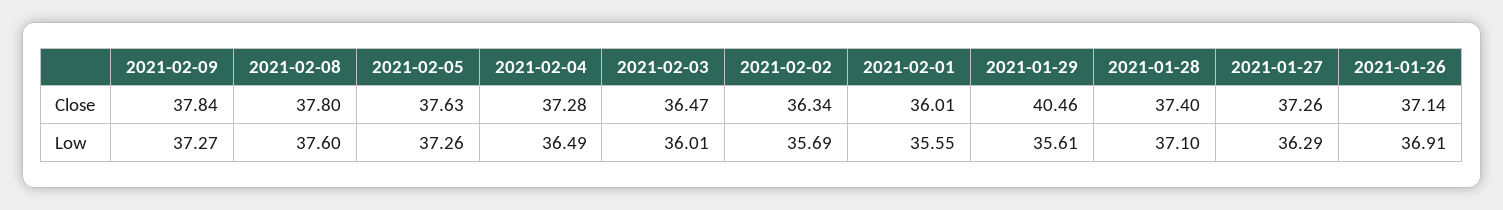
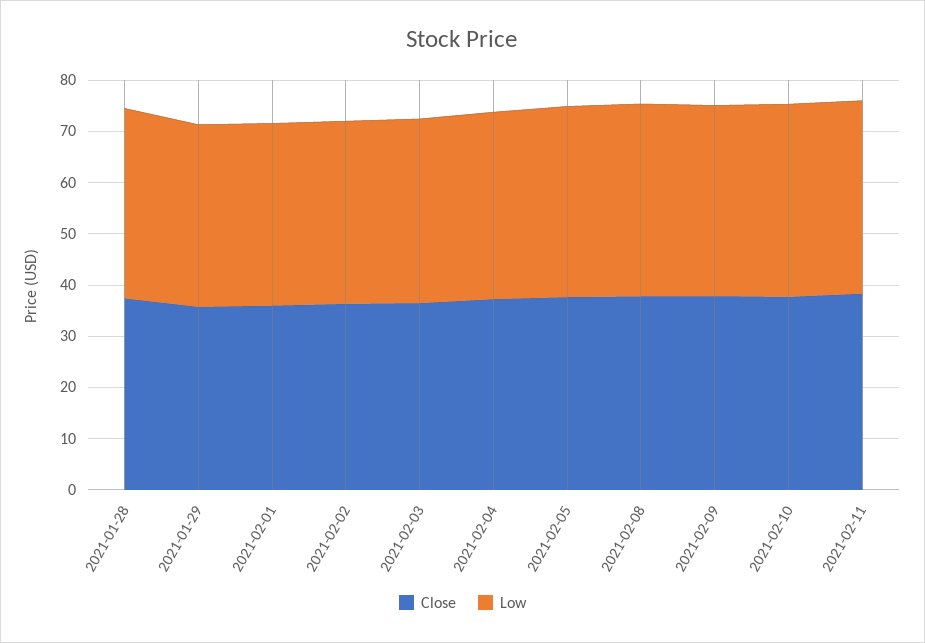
Close, 2021-01-29: 40.46 -> 36
Close, 2021-01-27: 37.26 -> none
Close, 2021-01-26: 37.14 -> none
Low, 2021-01-27: 36.29 -> none
Low, 2021-01-26: 36.91 -> none
Close, 2021-02-10: none -> 38
Low, 2021-02-10: none -> 38
Close, 2021-02-11: none -> 38
Low, 2021-02-11: none -> 38

